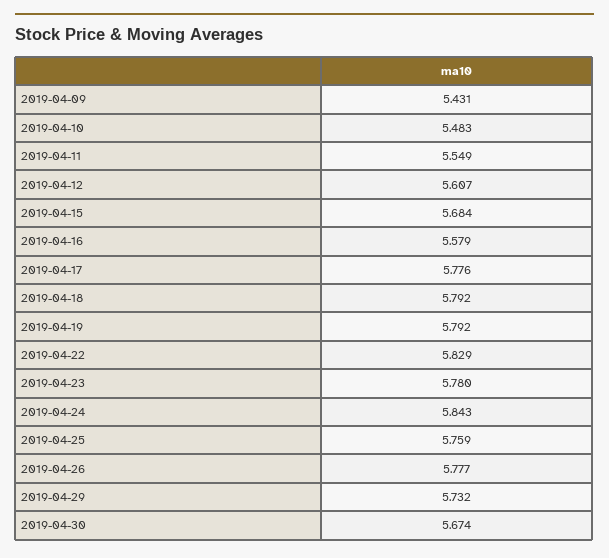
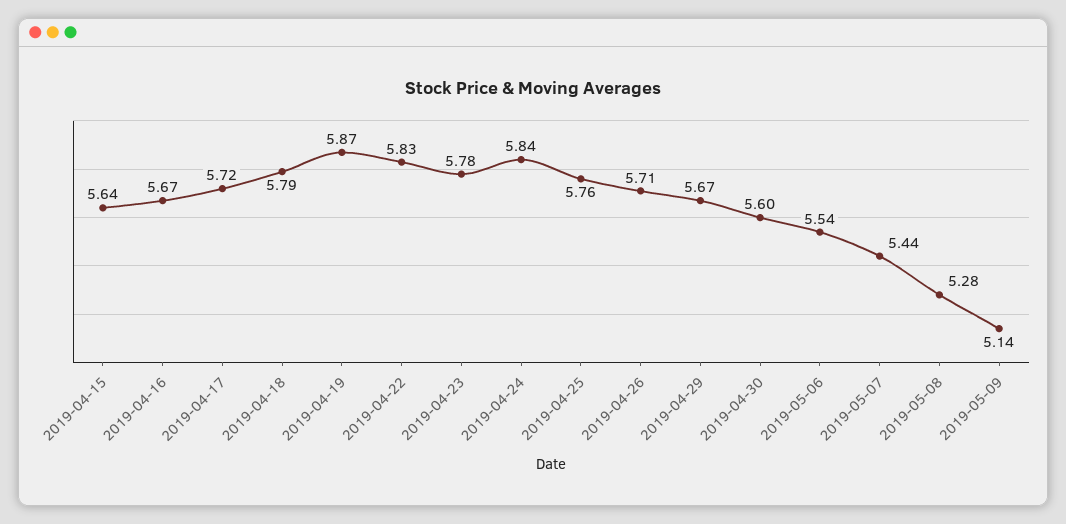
2019-04-09: 5.431 -> none
2019-04-10: 5.483 -> none
2019-04-11: 5.549 -> none
2019-04-12: 5.607 -> none
2019-04-15: 5.684 -> 5.64
2019-04-16: 5.579 -> 5.67
2019-04-17: 5.776 -> 5.72
2019-04-19: 5.792 -> 5.87
2019-04-26: 5.777 -> 5.71
2019-04-29: 5.732 -> 5.67
2019-04-30: 5.674 -> 5.6
2019-05-06: none -> 5.54
2019-05-07: none -> 5.44
2019-05-08: none -> 5.28
2019-05-09: none -> 5.14

